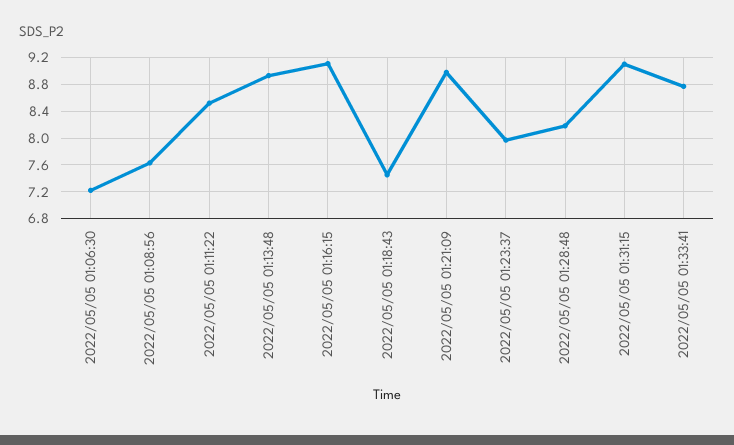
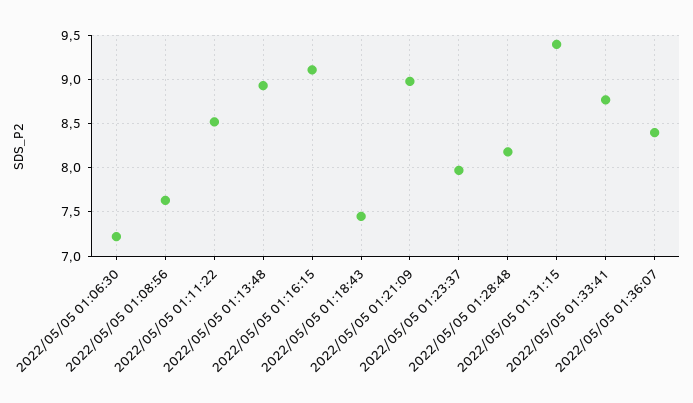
2022/05/05 01:31:15: 9.1 -> 9.4
2022/05/05 01:36:07: none -> 8.4

